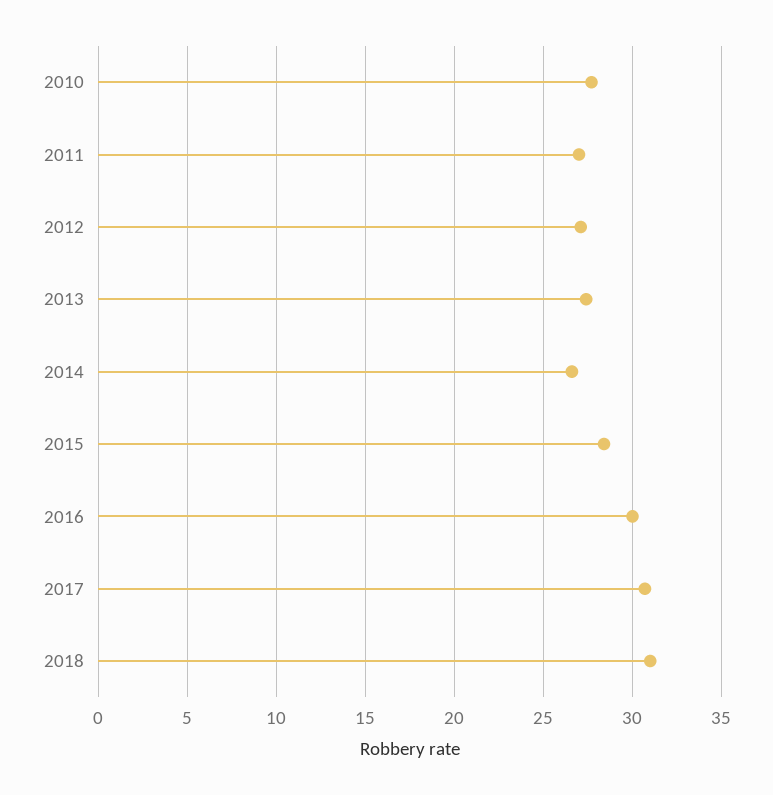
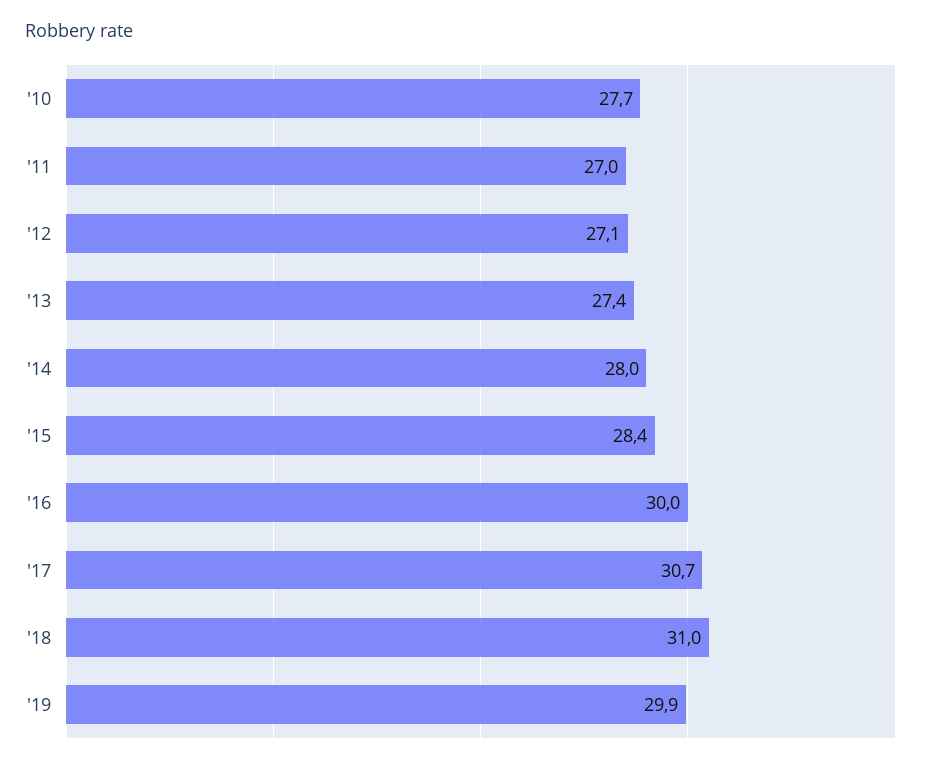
2014: 26.5 -> 28
'19: none -> 29.9

